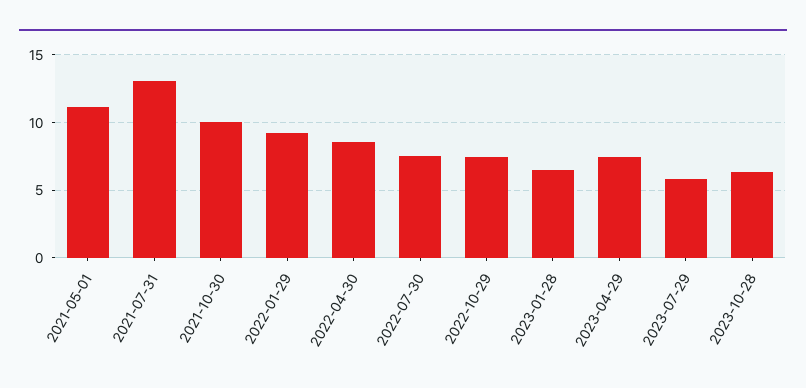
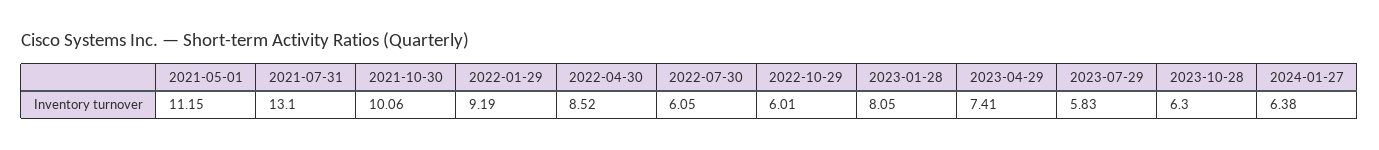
2022-07-30: 7.5 -> 6.05
2022-10-29: 7.5 -> 6.01
2023-01-28: 6.5 -> 8.05
2024-01-27: none -> 6.38

